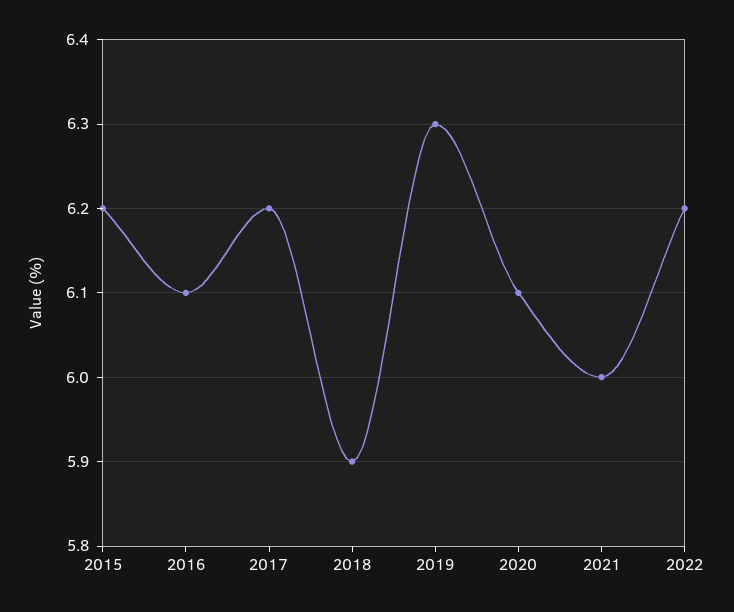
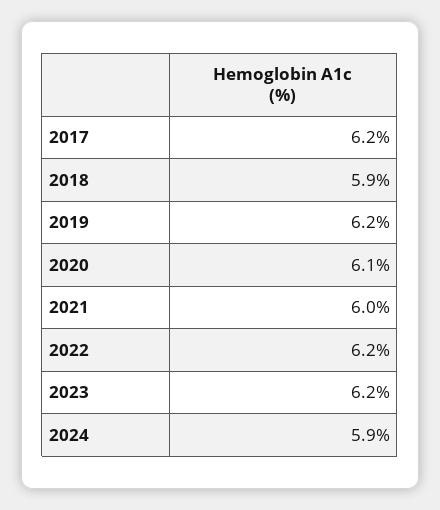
2015: 6.2 -> none
2016: 6.1 -> none
2019: 6.3 -> 6.2
2023: none -> 6.2
2024: none -> 5.9

